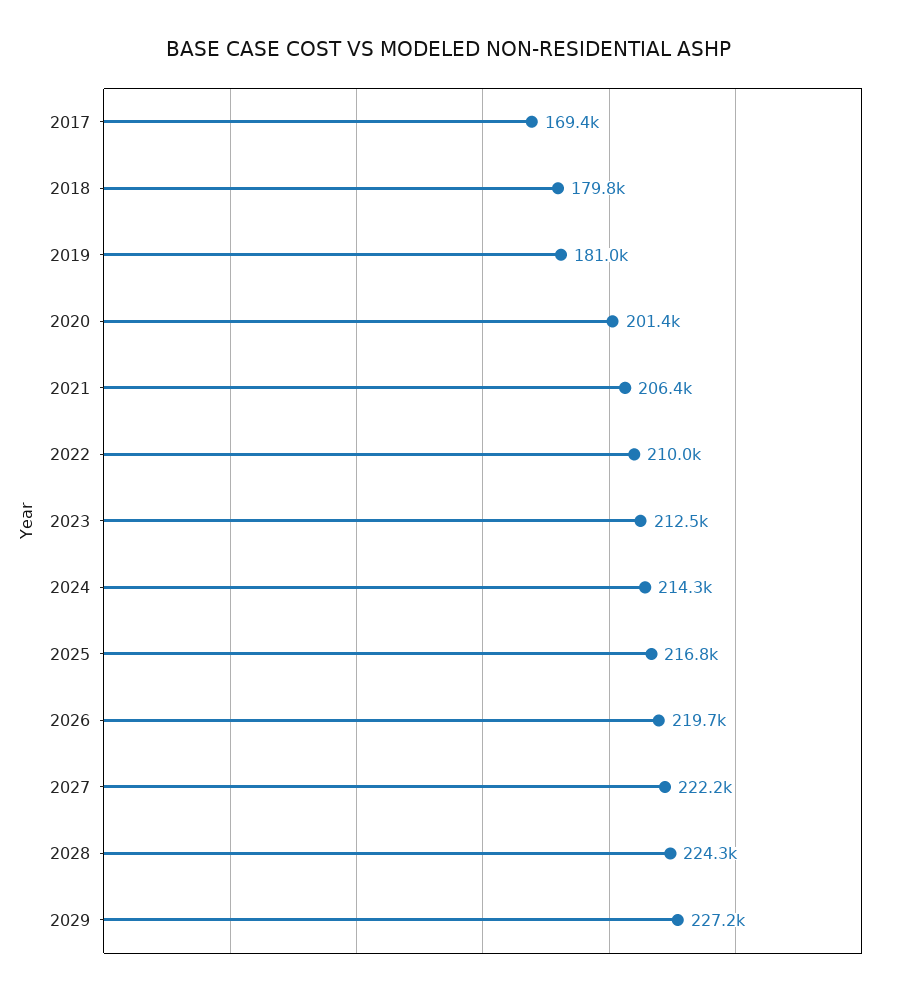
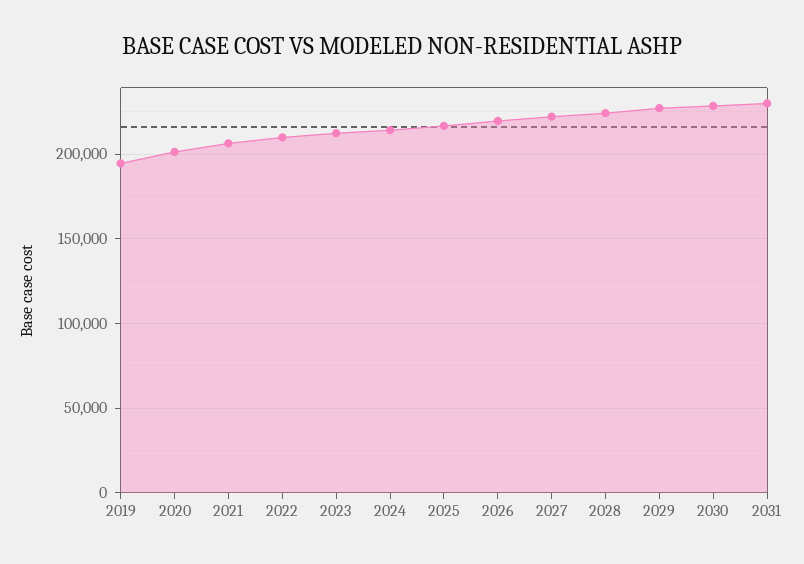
2017: 169400 -> none
2018: 179800 -> none
2019: 181000 -> 195000
2030: none -> 230000
2031: none -> 230000

